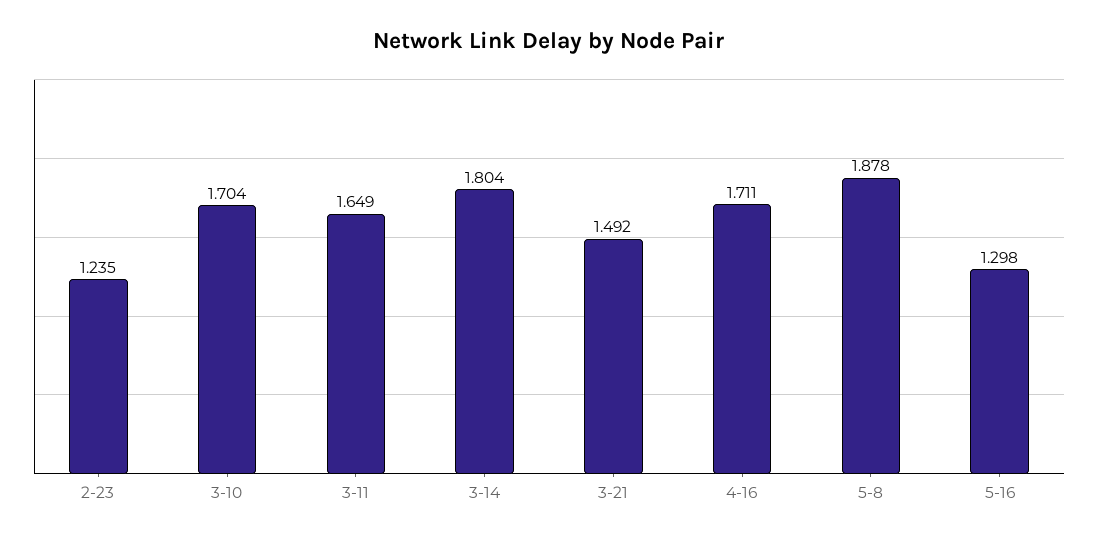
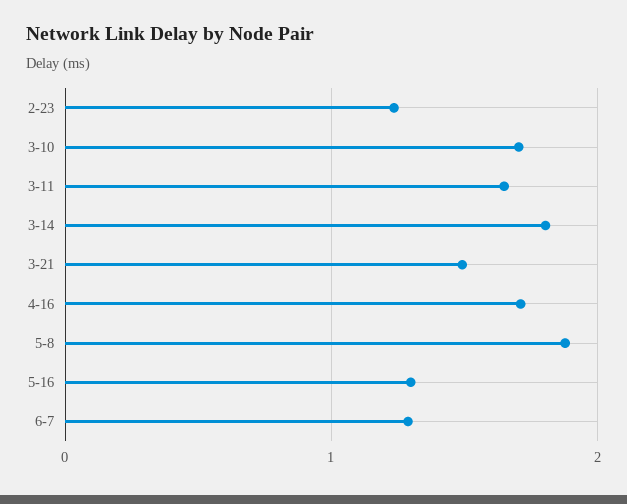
6-7: none -> 1.3

